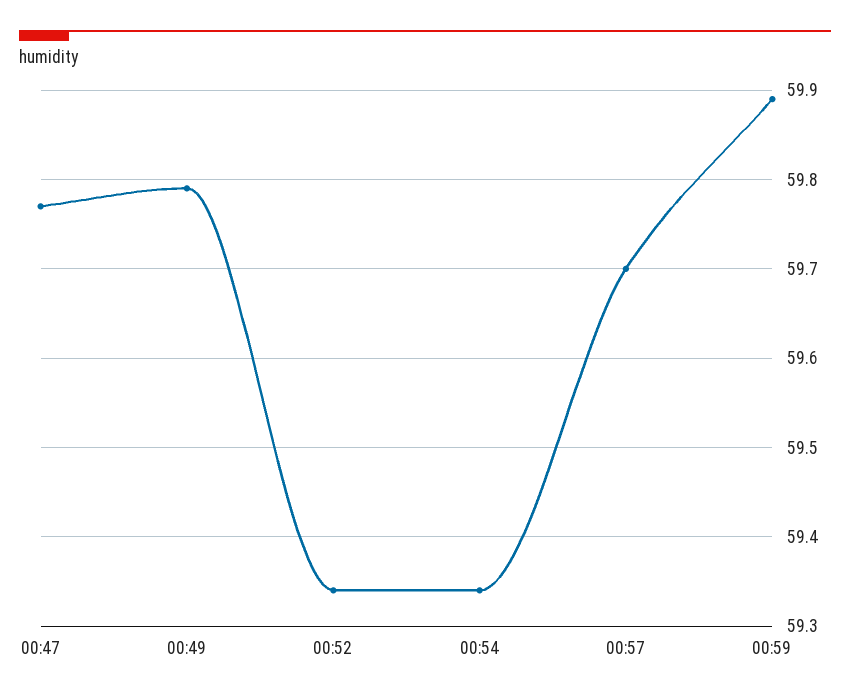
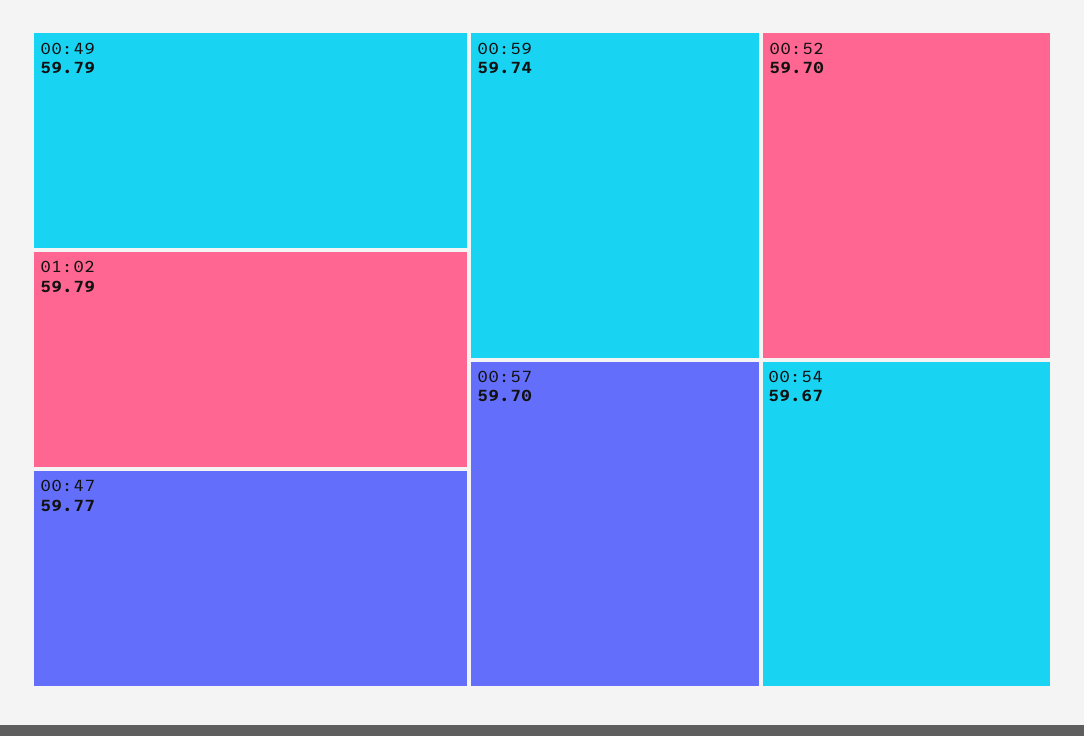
00:52: 59.34 -> 59.7
00:54: 59.34 -> 59.67
00:59: 59.89 -> 59.74
01:02: none -> 59.79

